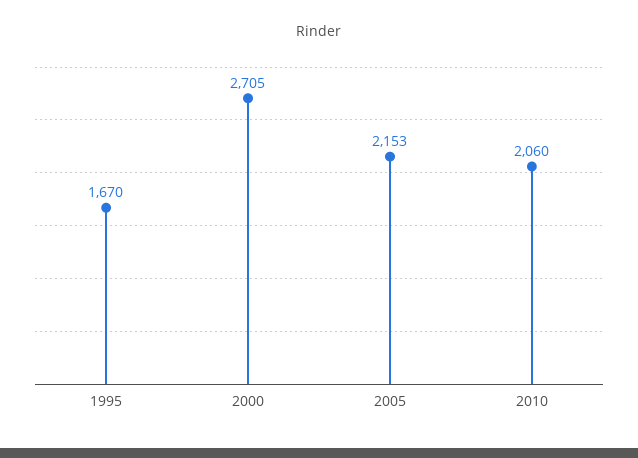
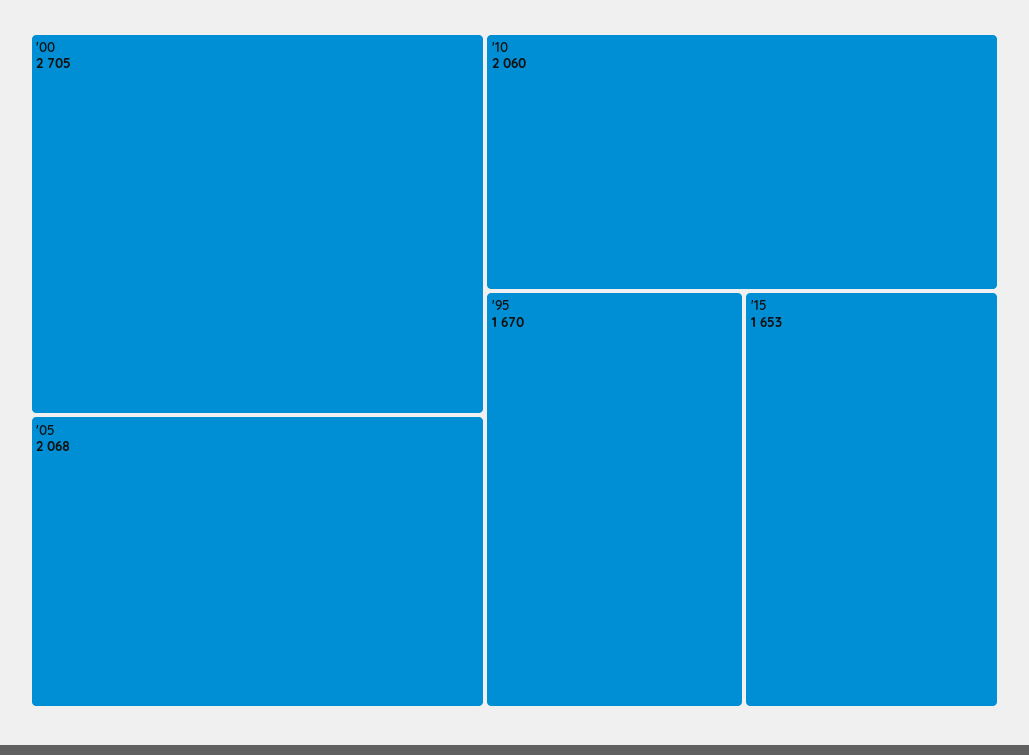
2005: 2153 -> 2068
'15: none -> 1653

